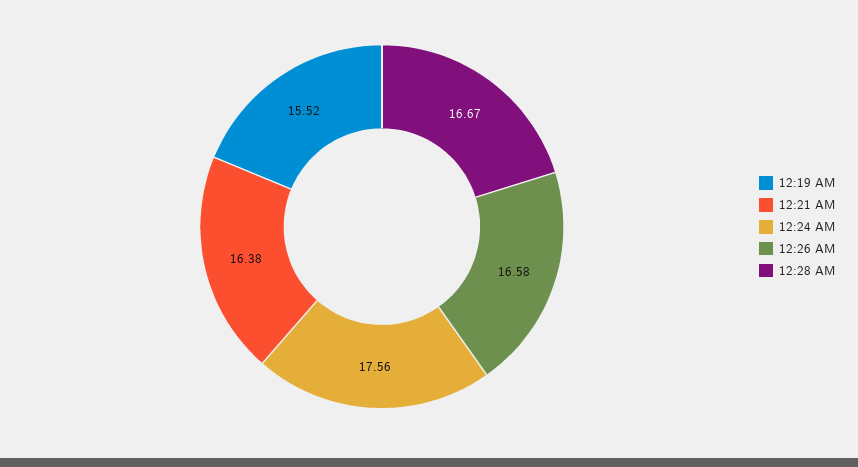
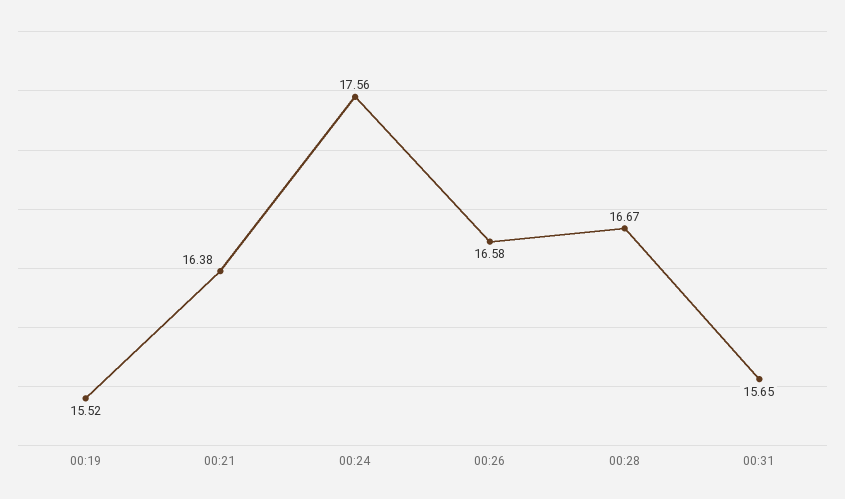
00:31: none -> 15.65

